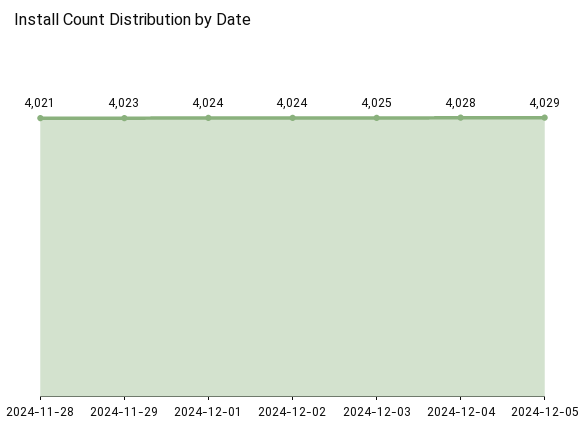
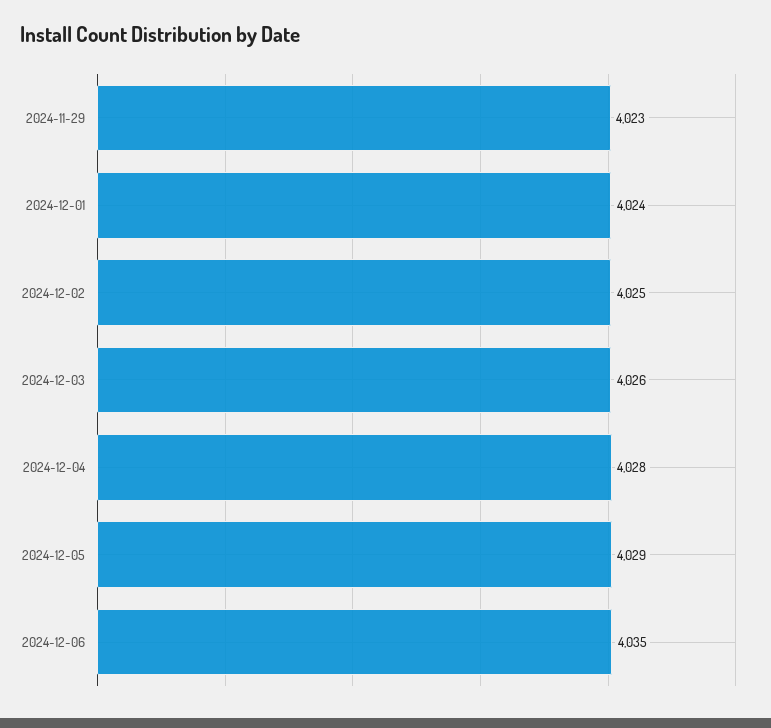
2024-11-28: 4021 -> none
2024-12-02: 4024 -> 4025
2024-12-03: 4025 -> 4026
2024-12-06: none -> 4035

